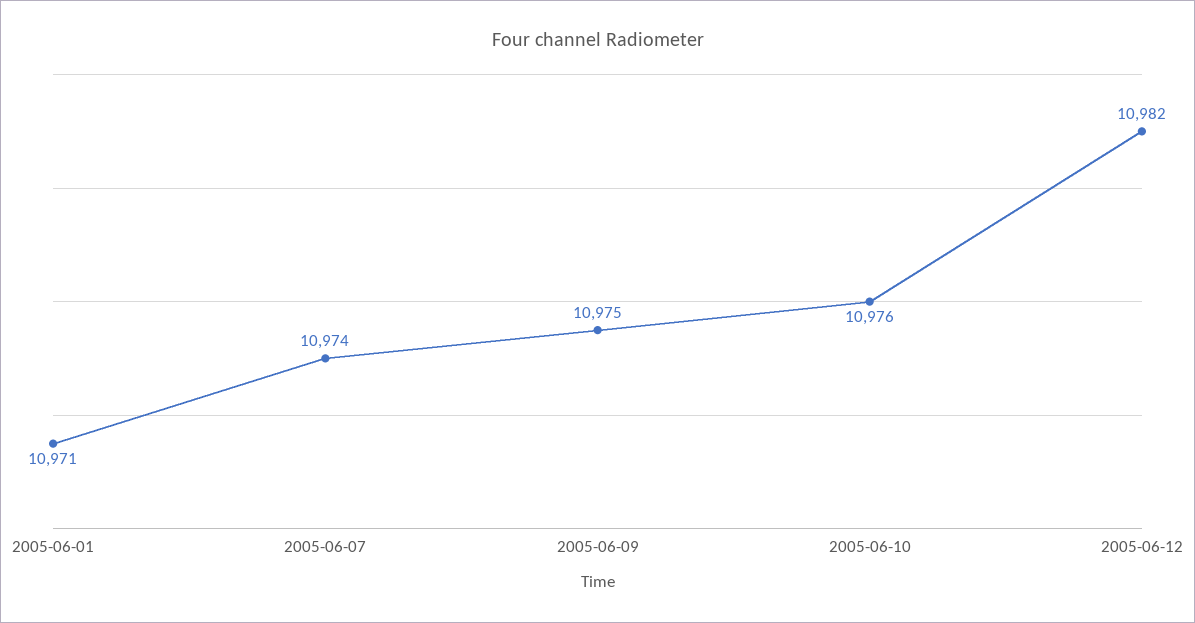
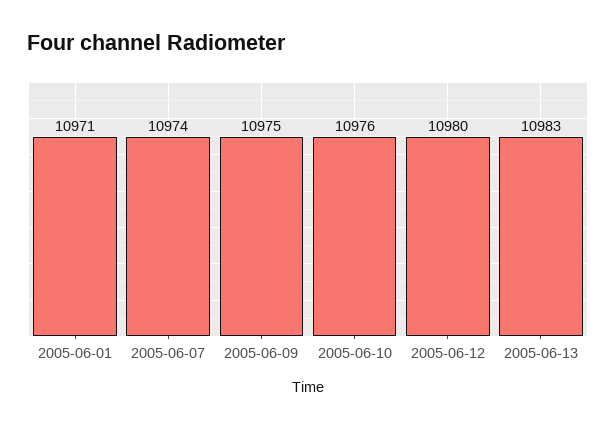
2005-06-12: 10982 -> 10980
2005-06-13: none -> 10983

